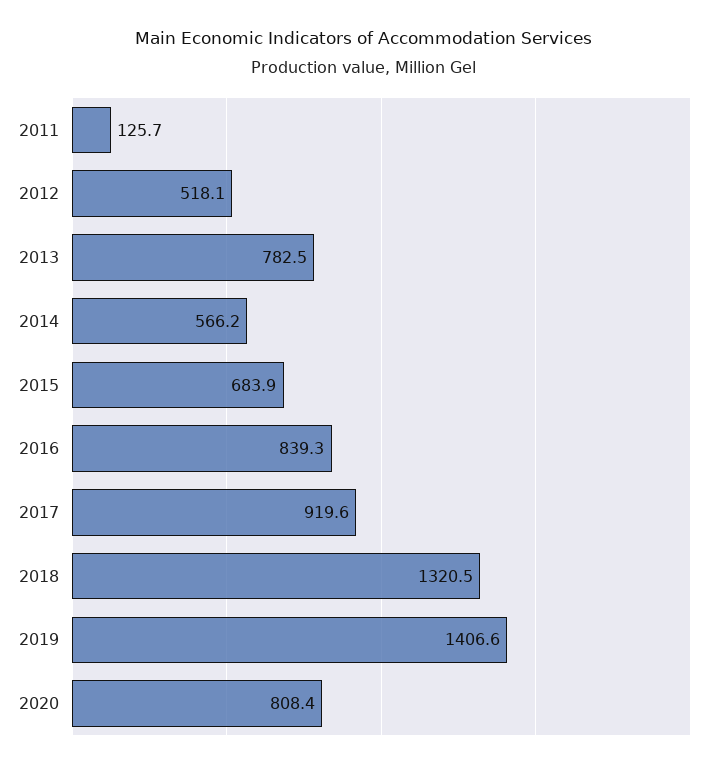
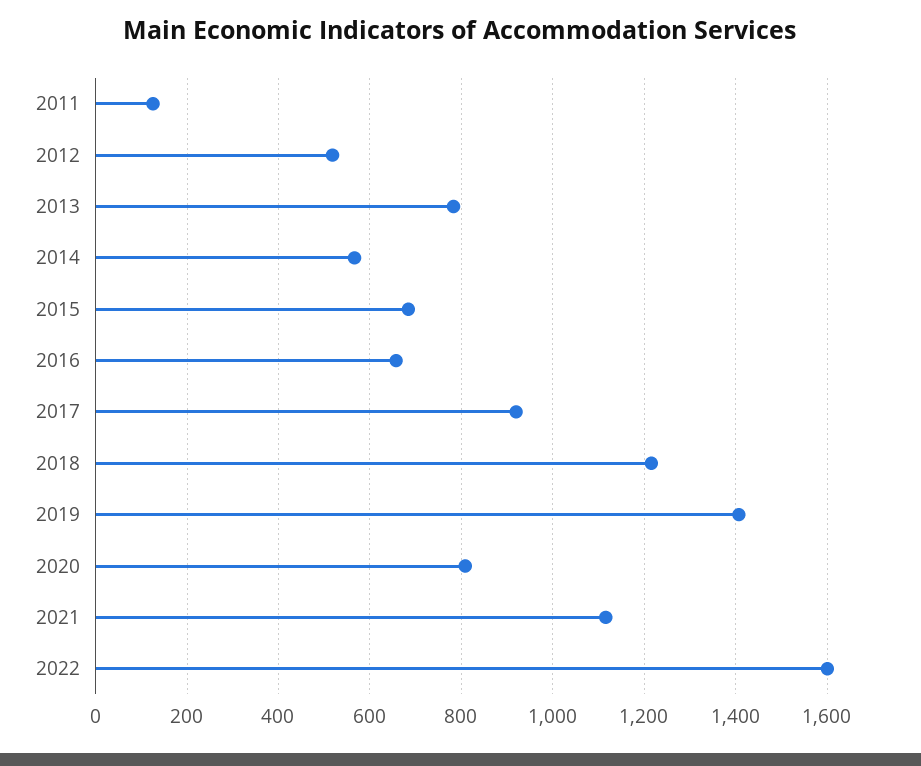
2016: 839.3 -> 660
2018: 1320.5 -> 1220
2021: none -> 1120
2022: none -> 1600

